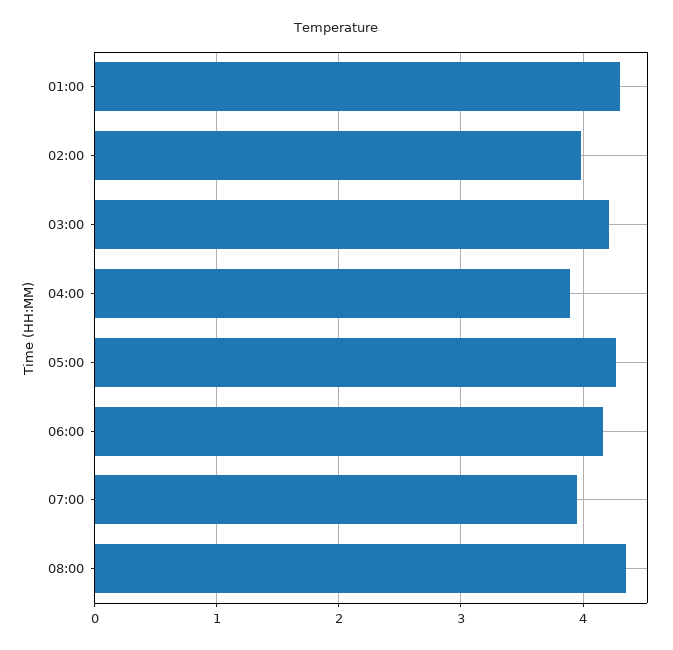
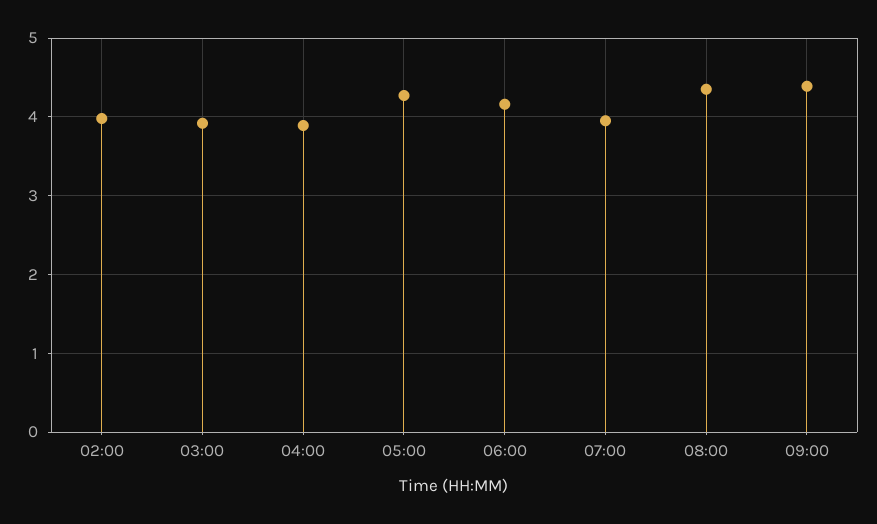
01:00: 4.3 -> none
03:00: 4.2 -> 3.9
09:00: none -> 4.4

